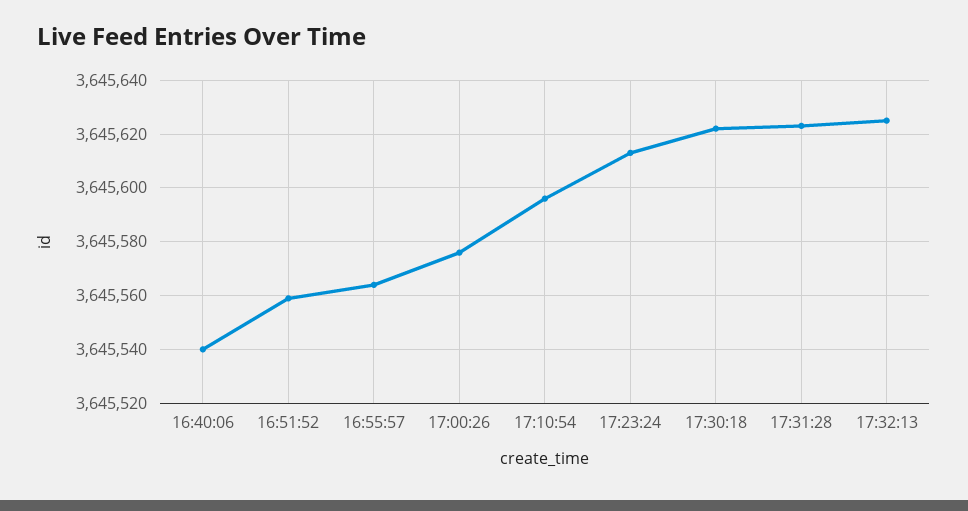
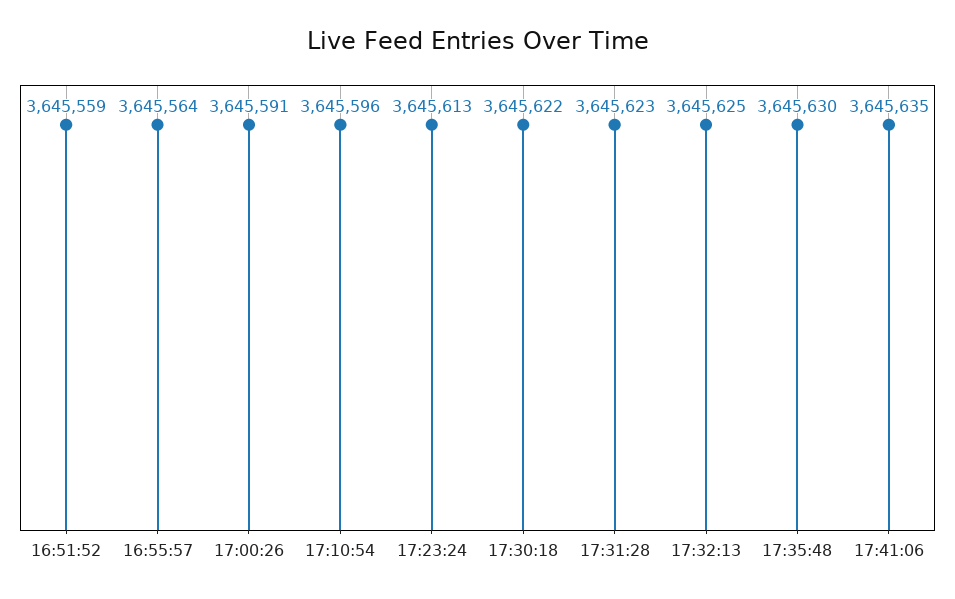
16:40:06: 3645540 -> none
17:00:26: 3645575 -> 3645591
17:35:48: none -> 3645630
17:41:06: none -> 3645635

